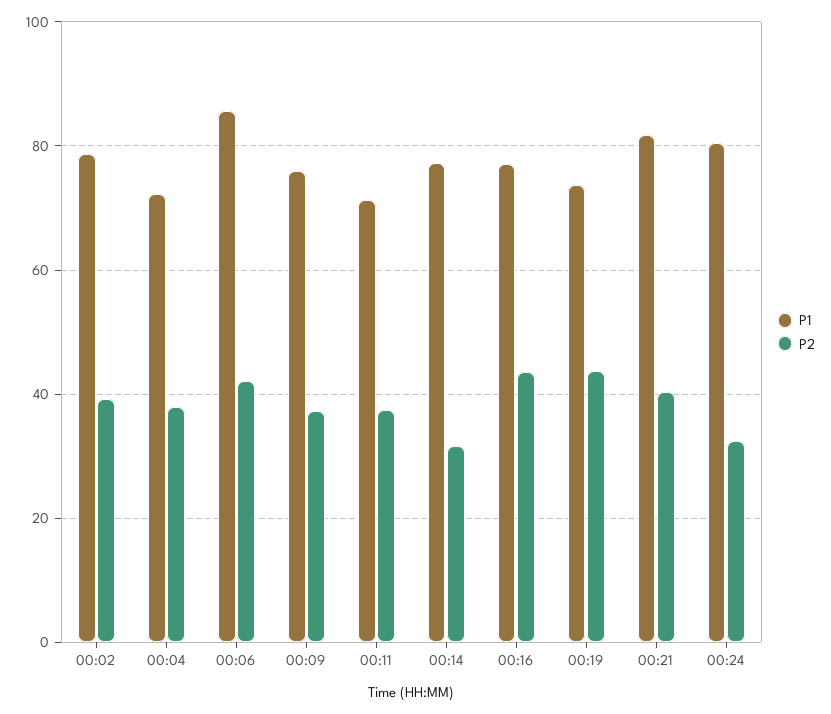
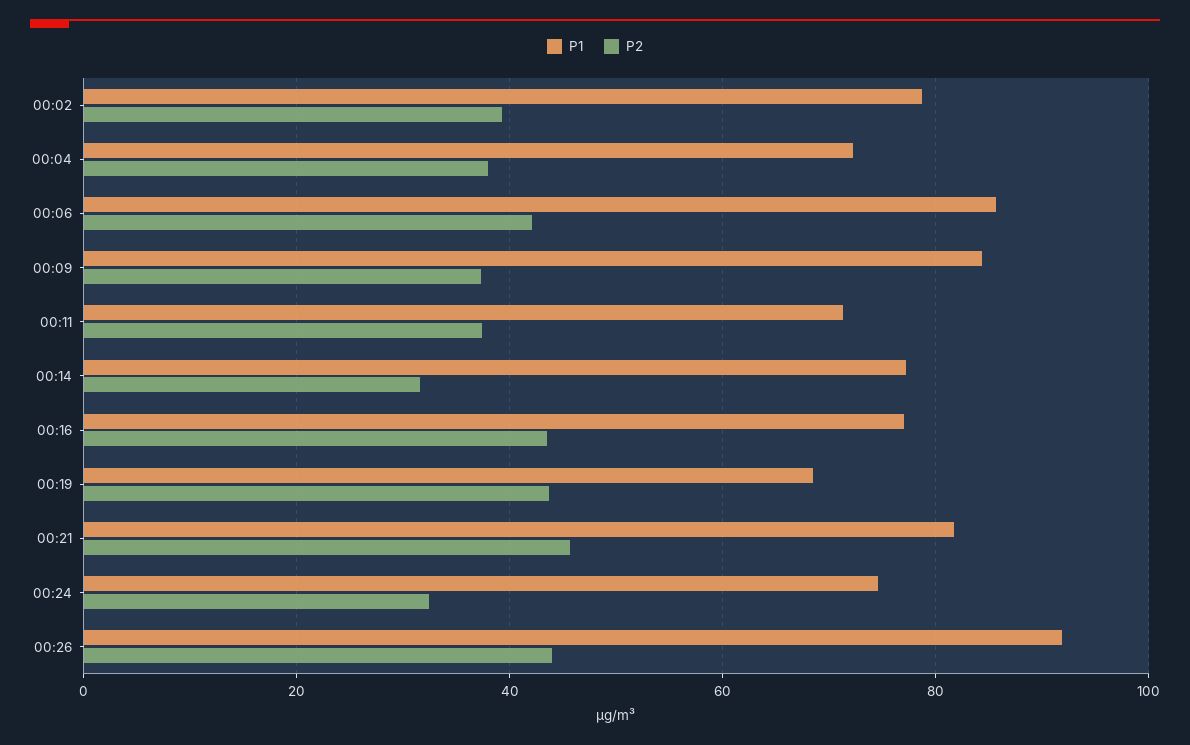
P1, 00:09: 76 -> 84
P1, 00:19: 74 -> 68
P2, 00:21: 40 -> 46
P1, 00:24: 80 -> 74
P1, 00:26: none -> 92
P2, 00:26: none -> 44

